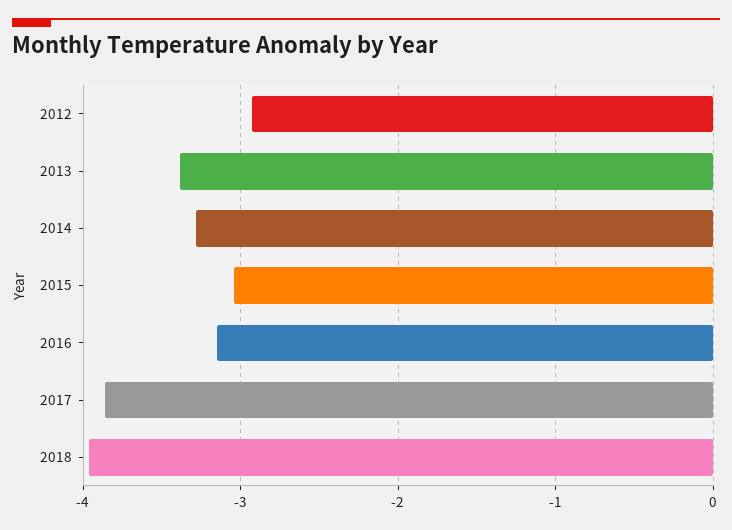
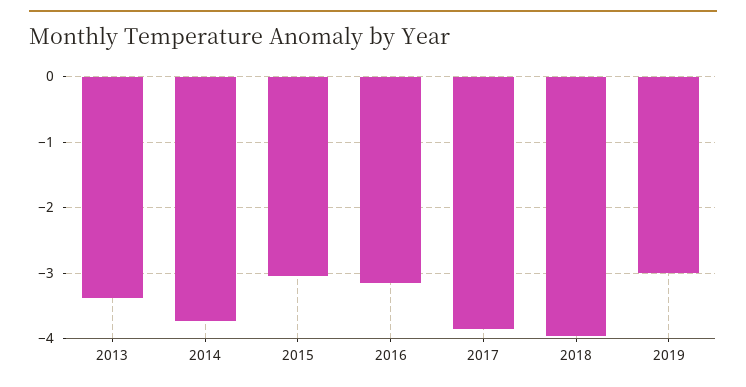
2012: -2.9 -> none
2014: -3.3 -> -3.7
2019: none -> -3

